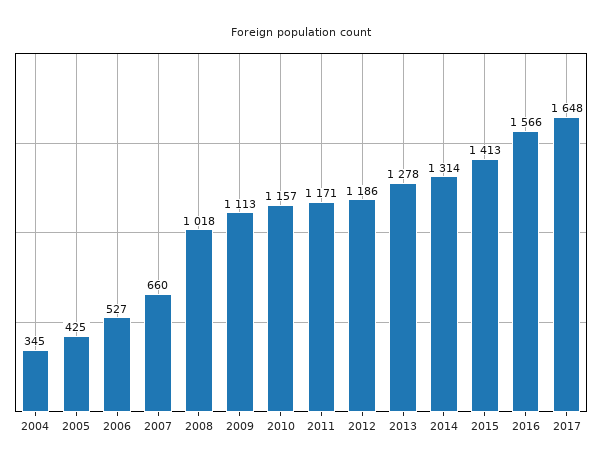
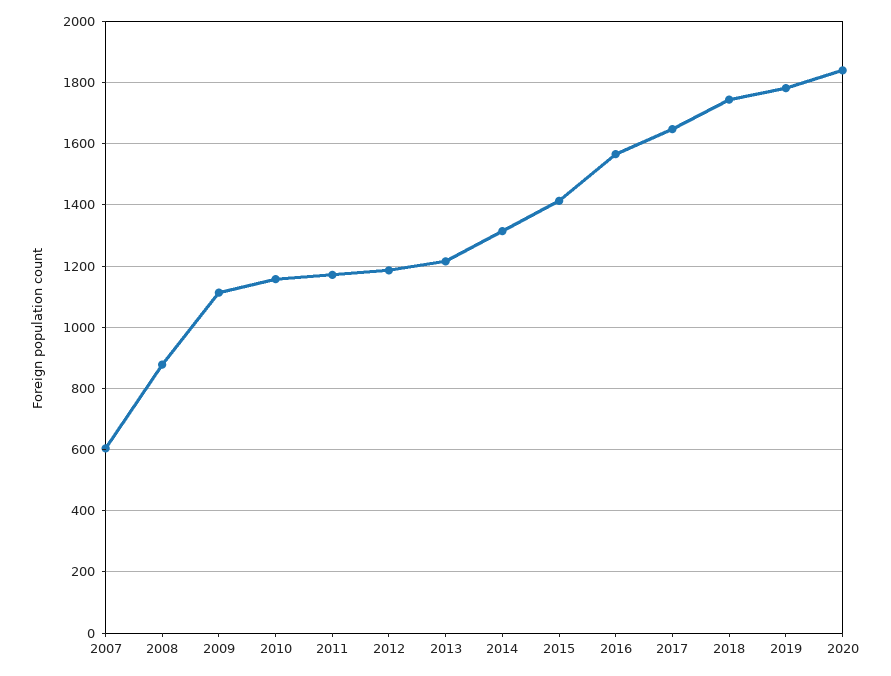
2004: 345 -> none
2005: 425 -> none
2006: 527 -> none
2007: 660 -> 600
2008: 1018 -> 880
2013: 1278 -> 1220
2018: none -> 1740
2019: none -> 1780
2020: none -> 1840

